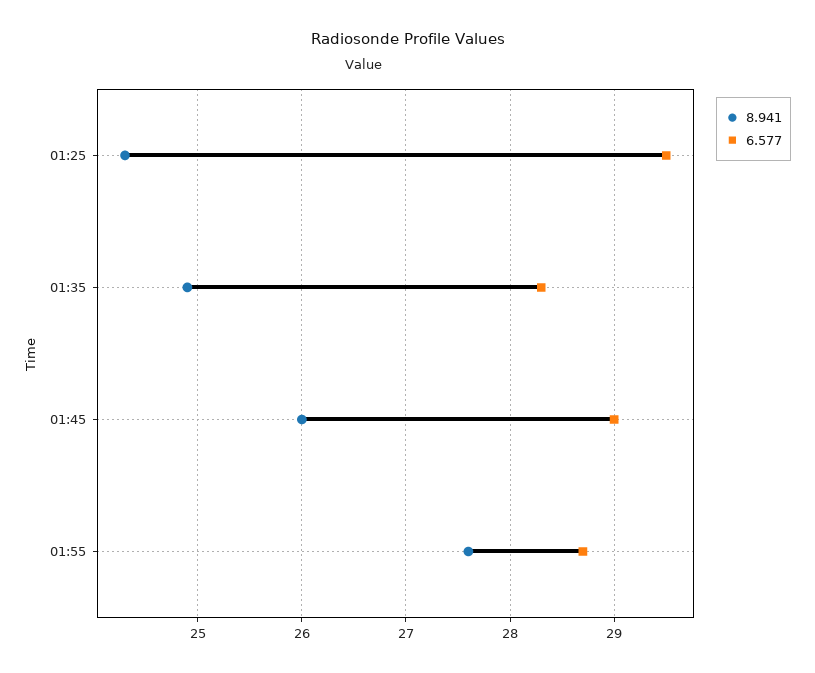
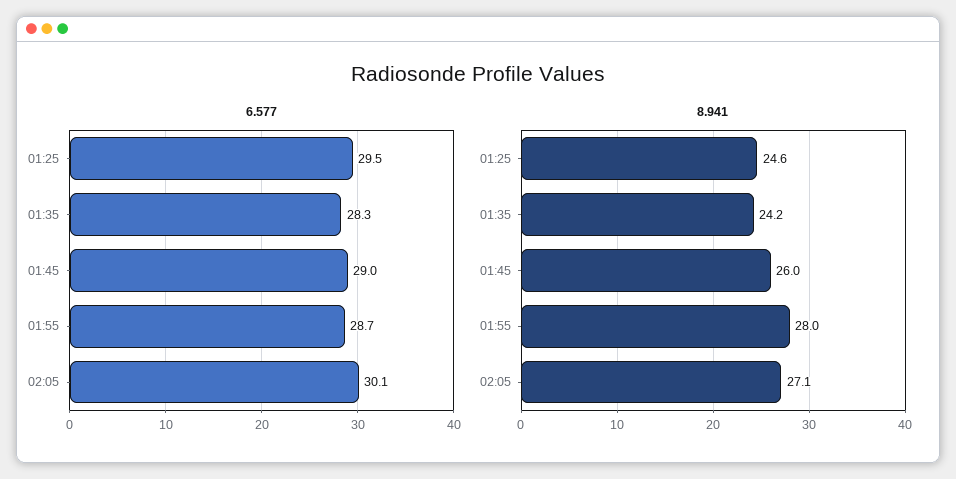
8.941, 01:25: 24.3 -> 24.6
8.941, 01:35: 24.9 -> 24.2
8.941, 01:55: 27.6 -> 28
6.577, 02:05: none -> 30.1
8.941, 02:05: none -> 27.1

